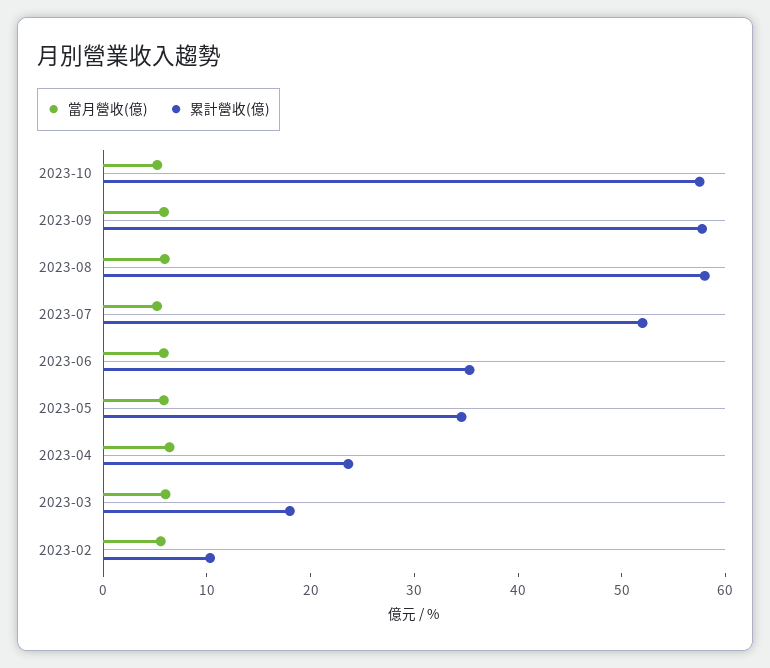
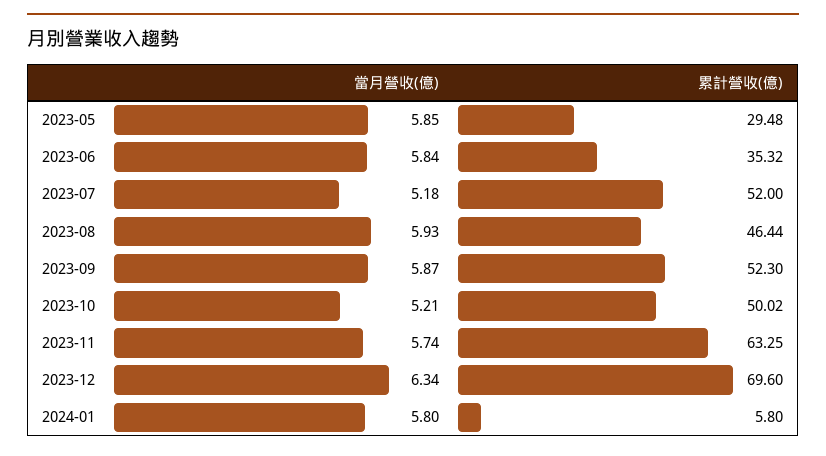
累計營收(億), 2023-10: 58 -> 50.02
累計營收(億), 2023-09: 58 -> 52.3
累計營收(億), 2023-08: 58 -> 46.44
累計營收(億), 2023-05: 34 -> 29.48
當月營收(億), 2023-04: 6 -> none
累計營收(億), 2023-04: 24 -> none
當月營收(億), 2023-03: 6 -> none
累計營收(億), 2023-03: 18 -> none
當月營收(億), 2023-02: 6 -> none
累計營收(億), 2023-02: 10 -> none
當月營收(億), 2023-11: none -> 5.74
累計營收(億), 2023-11: none -> 63.25
當月營收(億), 2023-12: none -> 6.34
累計營收(億), 2023-12: none -> 69.6
當月營收(億), 2024-01: none -> 5.8
累計營收(億), 2024-01: none -> 5.8

